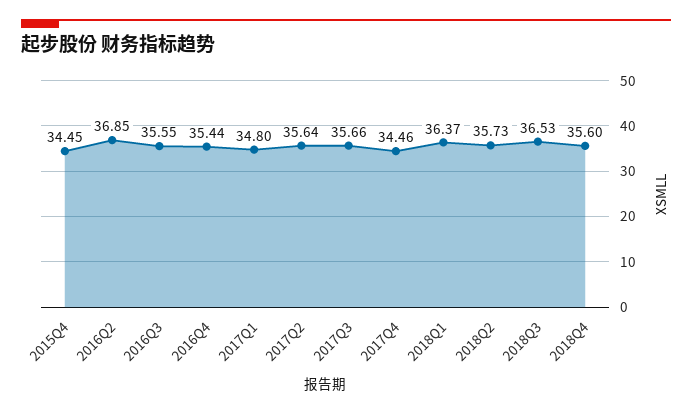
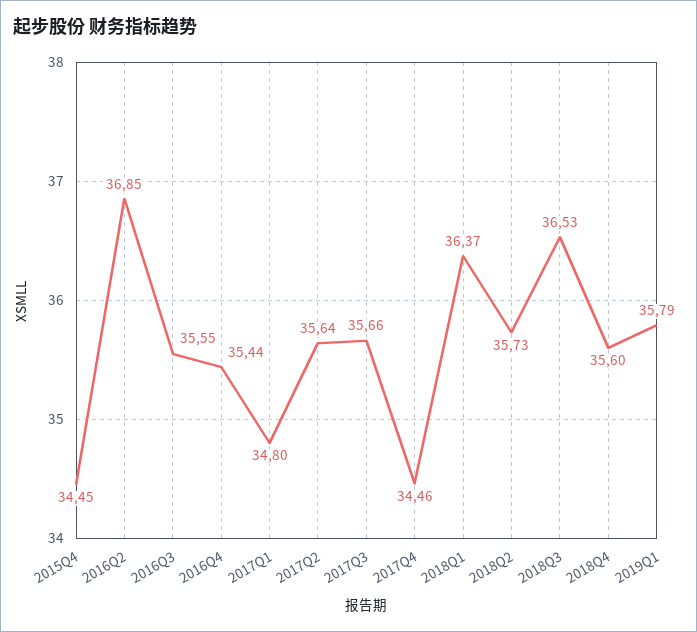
2019Q1: none -> 35.79

